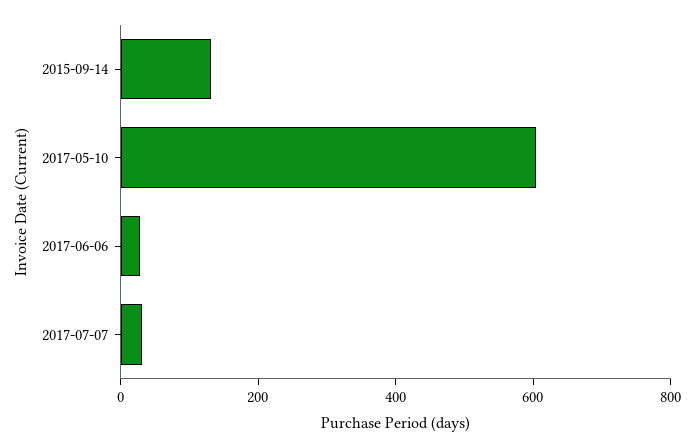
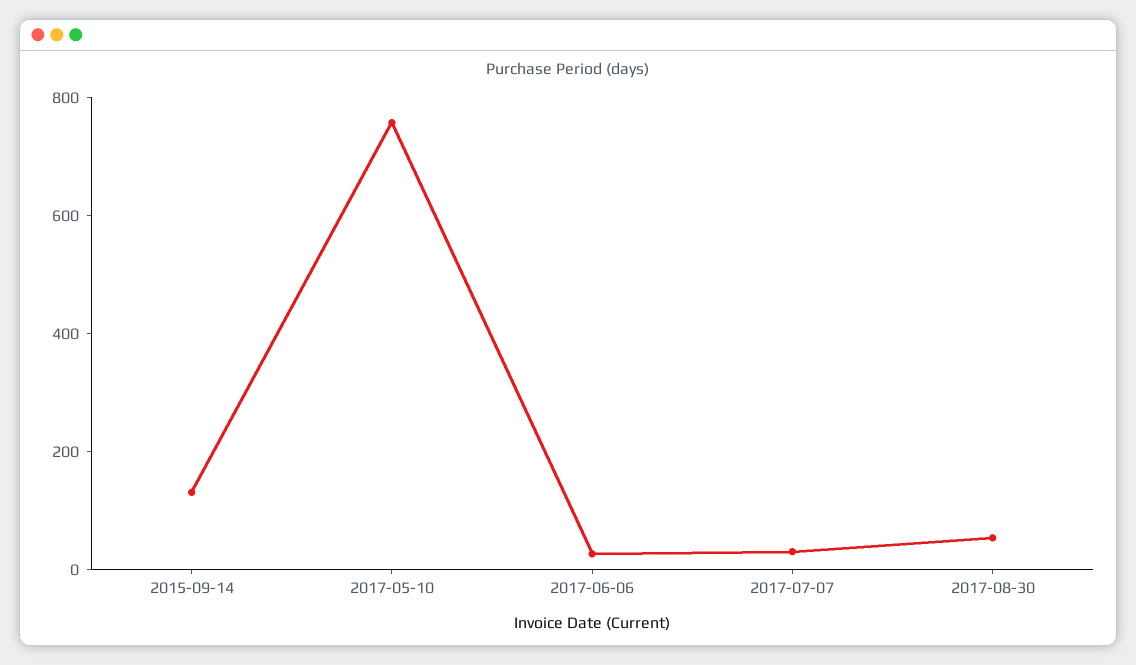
2017-05-10: 600 -> 750
2017-08-30: none -> 50

